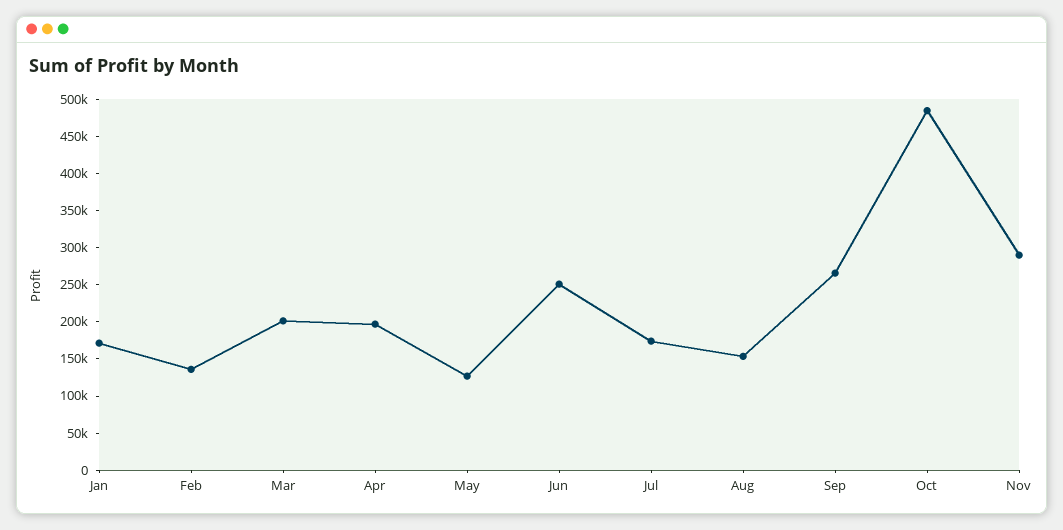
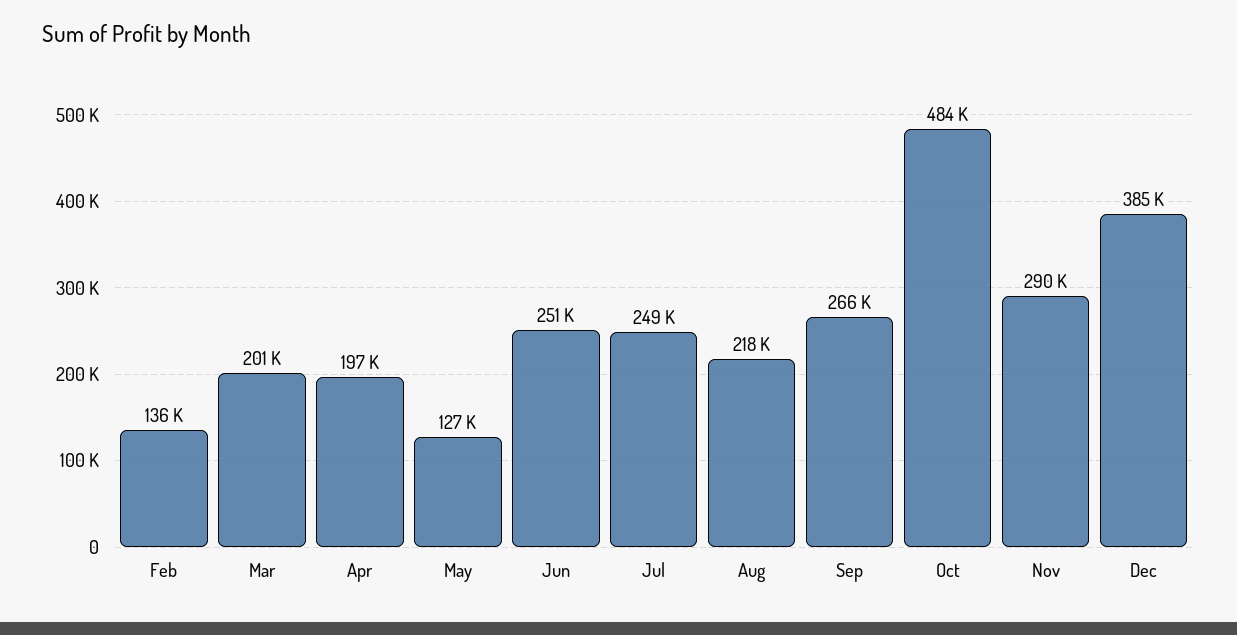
Jan: 175000 -> none
Jul: 175000 -> 249000
Aug: 150000 -> 218000
Dec: none -> 385000

